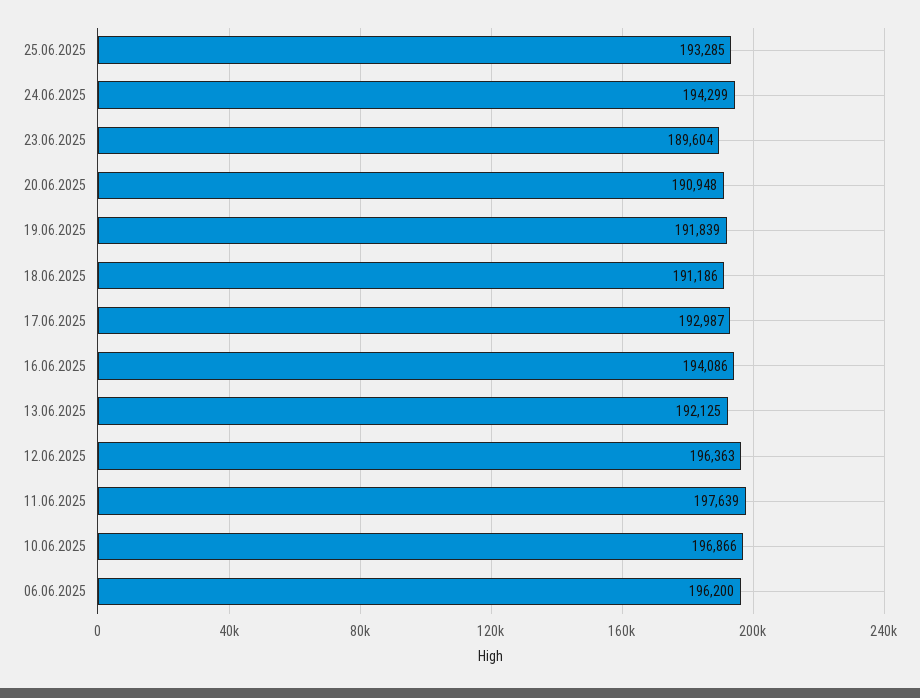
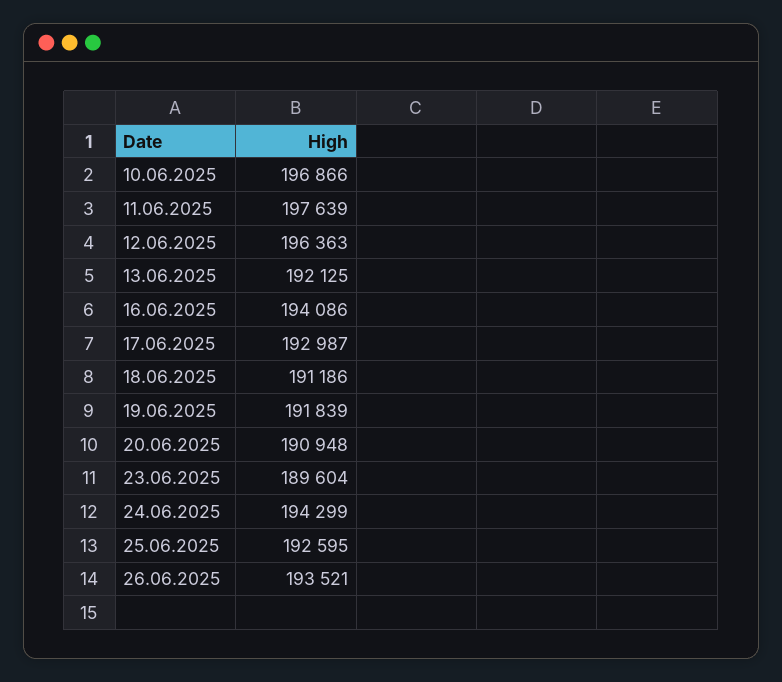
25.06.2025: 193285 -> 192595
06.06.2025: 196200 -> none
26.06.2025: none -> 193521

